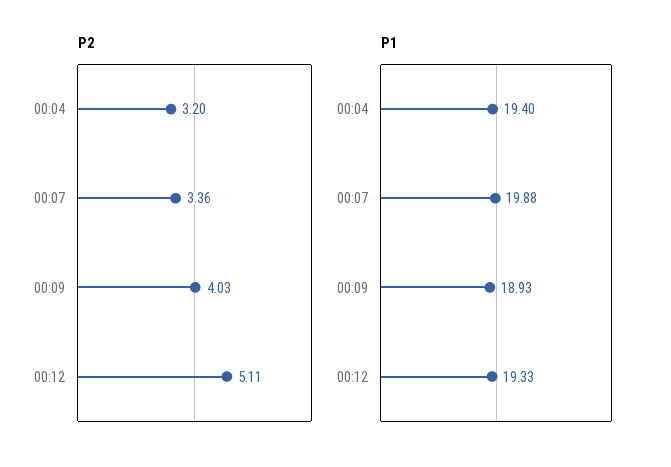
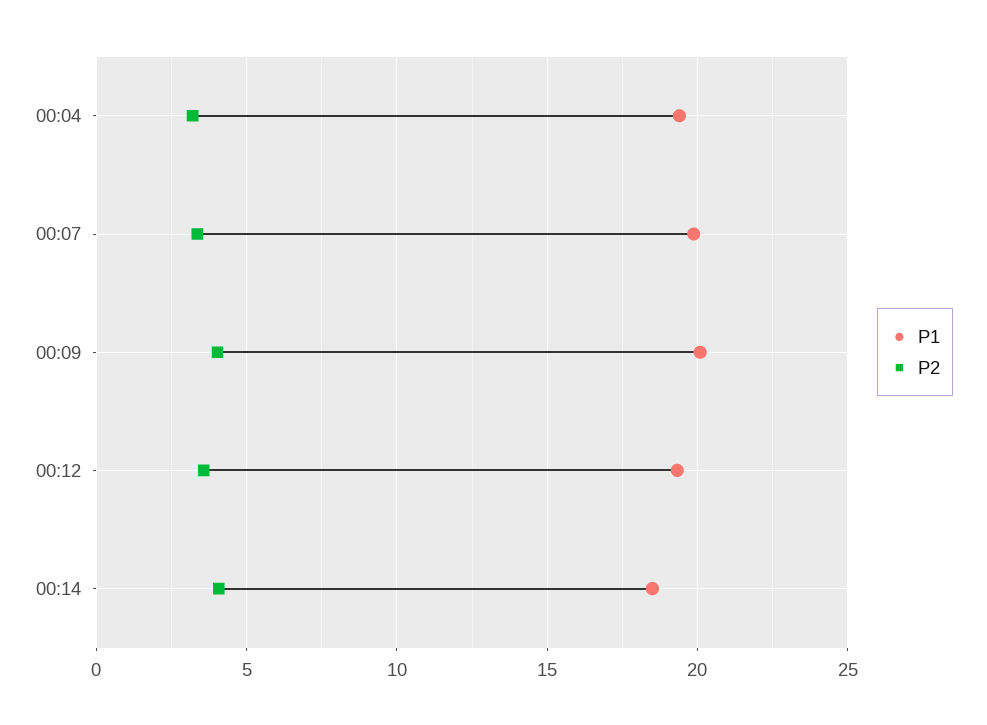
P2, 00:12: 5.11 -> 3.5
P1, 00:09: 18.93 -> 20
P1, 00:14: none -> 18.5
P2, 00:14: none -> 4

